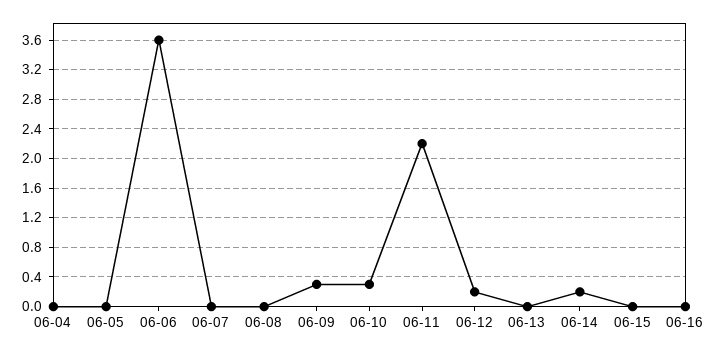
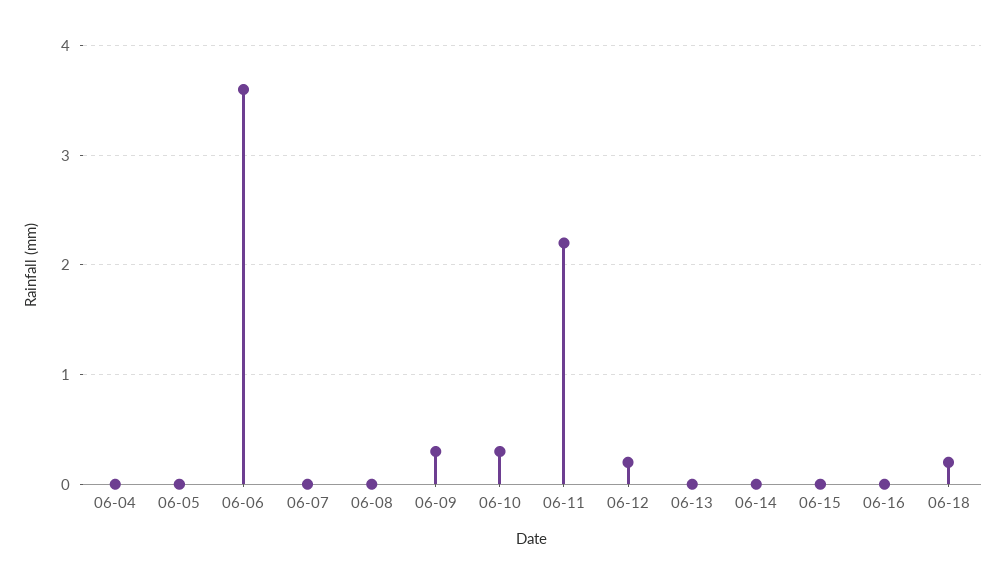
06-14: 0.2 -> 0
06-18: none -> 0.2

